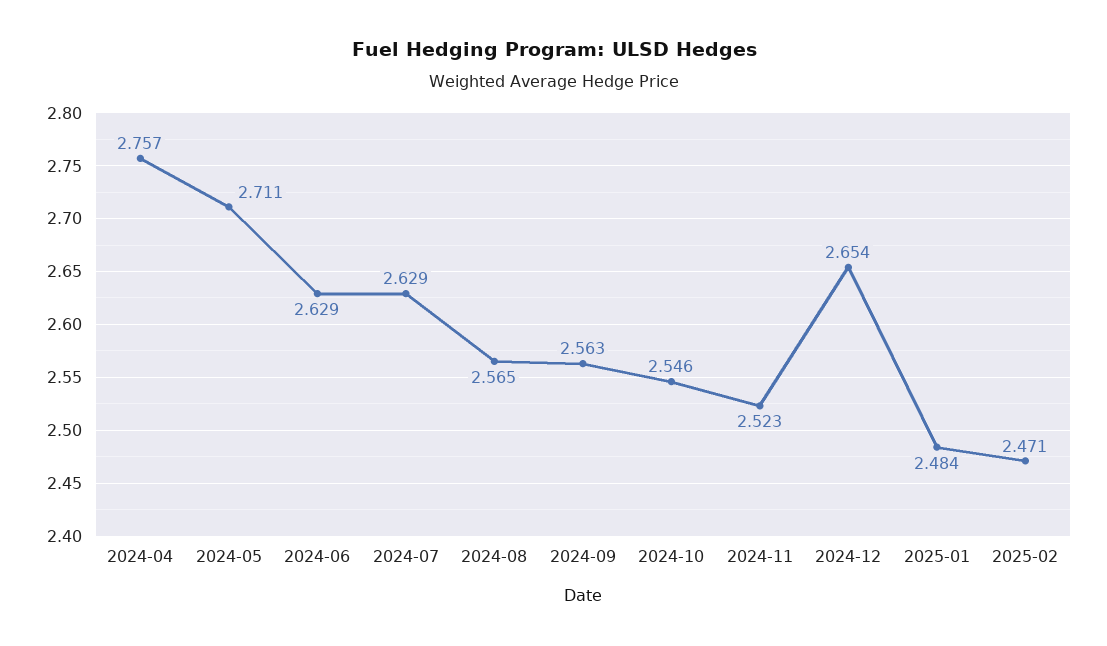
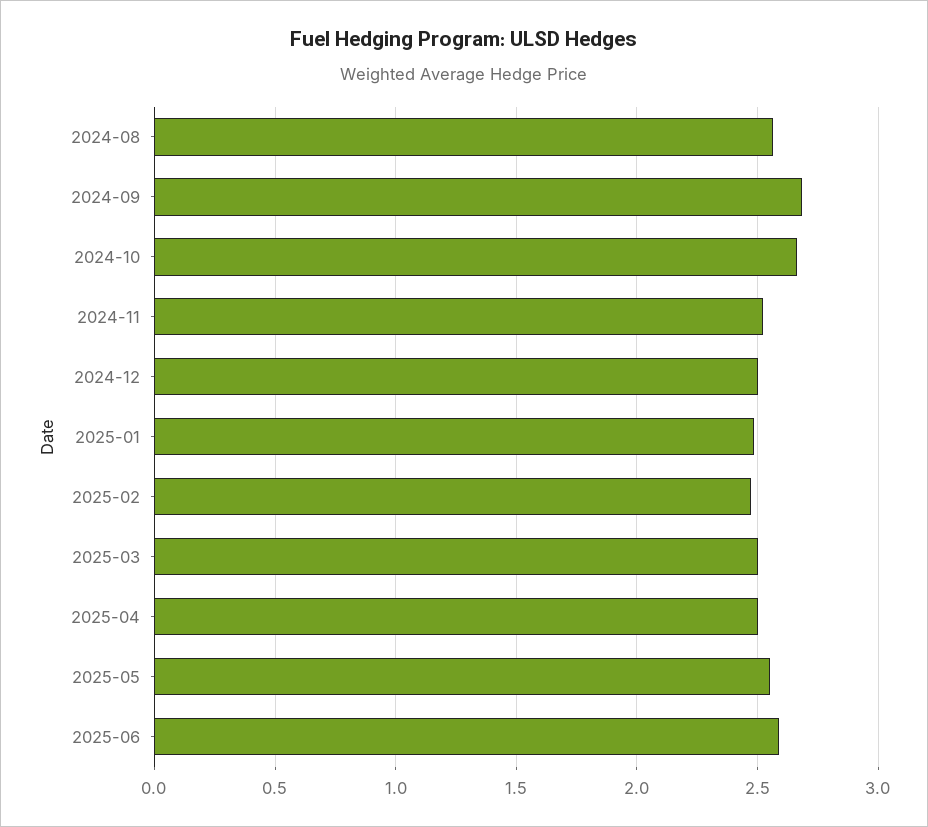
2024-04: 2.757 -> none
2024-05: 2.711 -> none
2024-06: 2.629 -> none
2024-07: 2.629 -> none
2024-09: 2.563 -> 2.7
2024-10: 2.546 -> 2.65
2024-12: 2.654 -> 2.5
2025-03: none -> 2.5
2025-04: none -> 2.5
2025-05: none -> 2.55
2025-06: none -> 2.6

